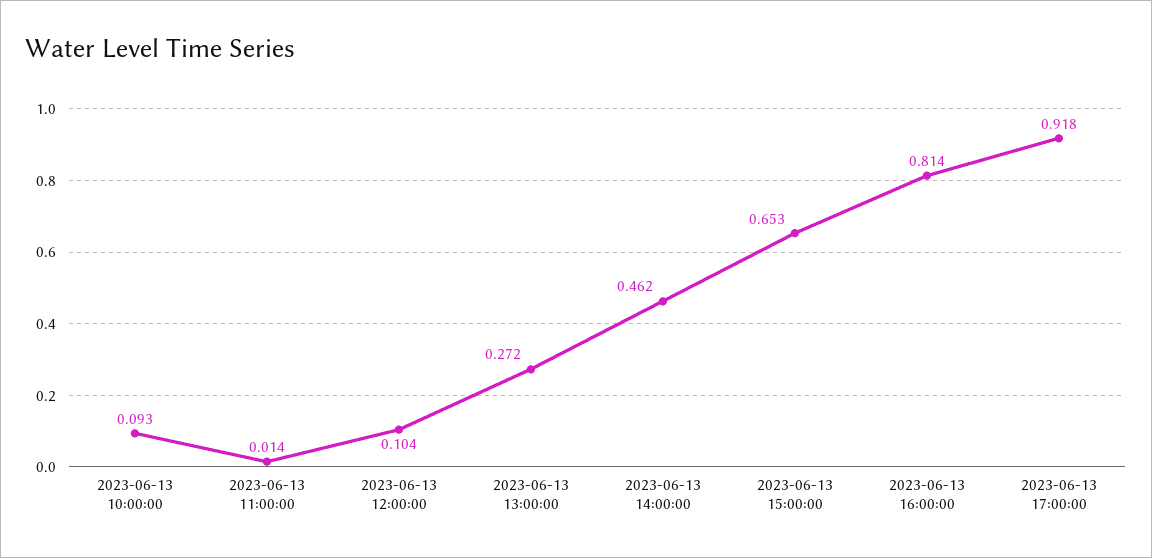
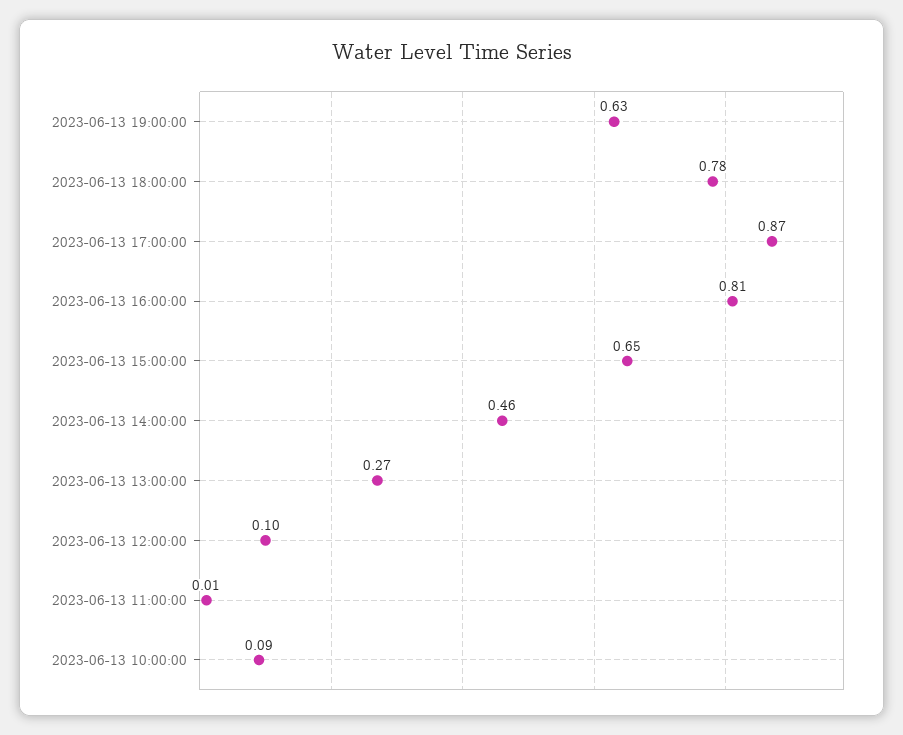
2023-06-13 17:00:00: 0.918 -> 0.87
2023-06-13 19:00:00: none -> 0.63
2023-06-13 18:00:00: none -> 0.78

